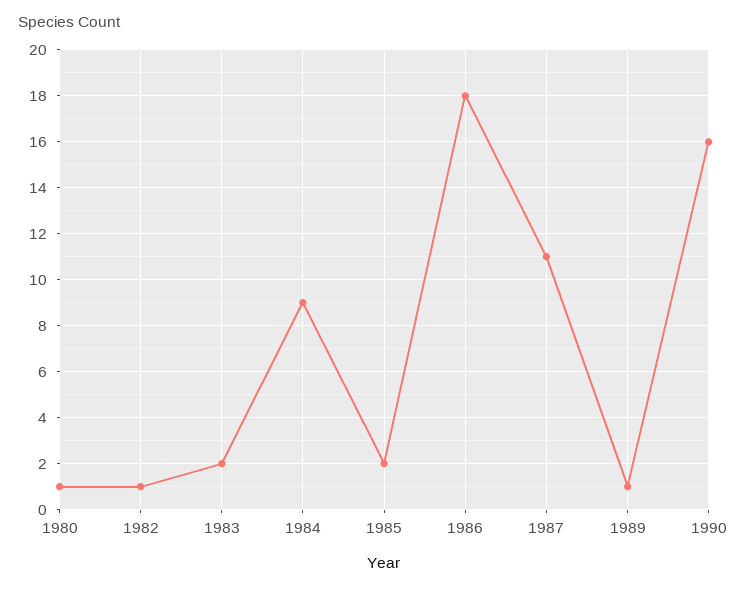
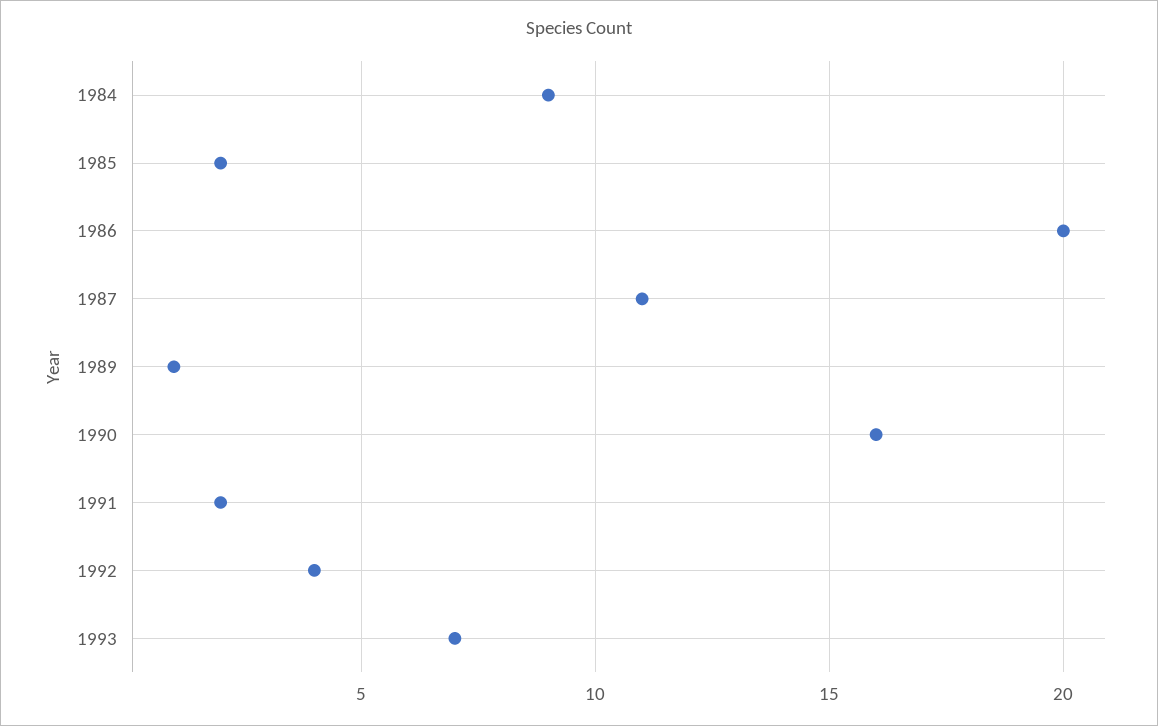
1980: 1 -> none
1982: 1 -> none
1983: 2 -> none
1986: 18 -> 20
1991: none -> 2
1992: none -> 4
1993: none -> 7

